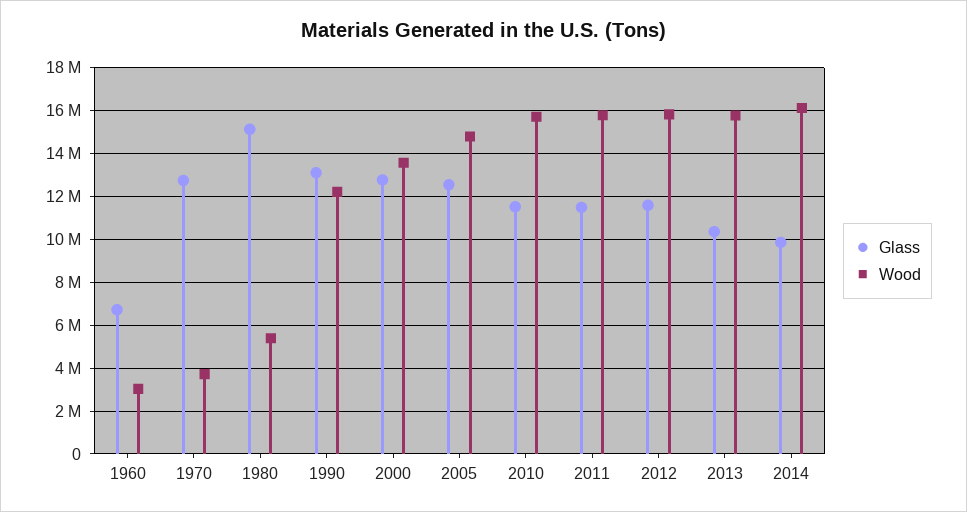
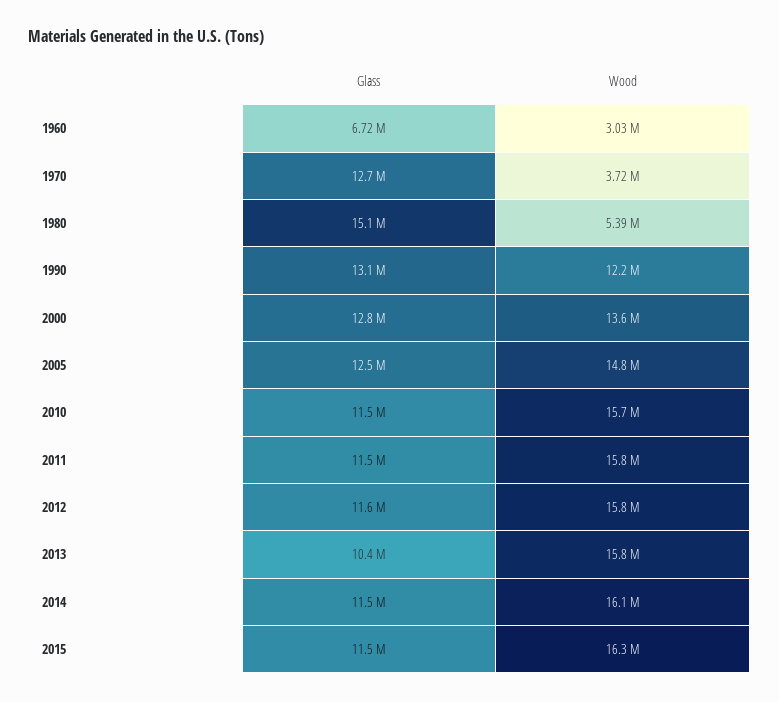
Glass, 2014: 10000000 -> 11500000
Glass, 2015: none -> 11500000
Wood, 2015: none -> 16300000

